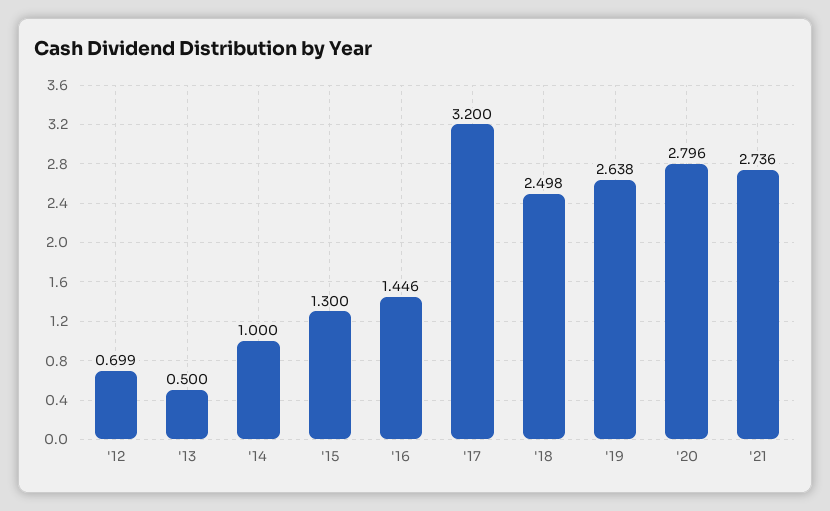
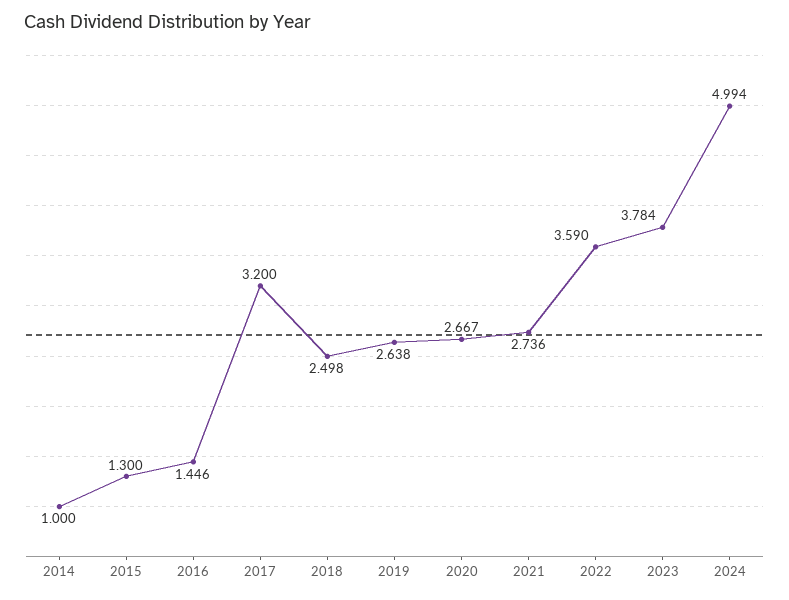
'12: 0.699 -> none
'13: 0.5 -> none
'20: 2.796 -> 2.667
2022: none -> 3.59
2023: none -> 3.784
2024: none -> 4.994

